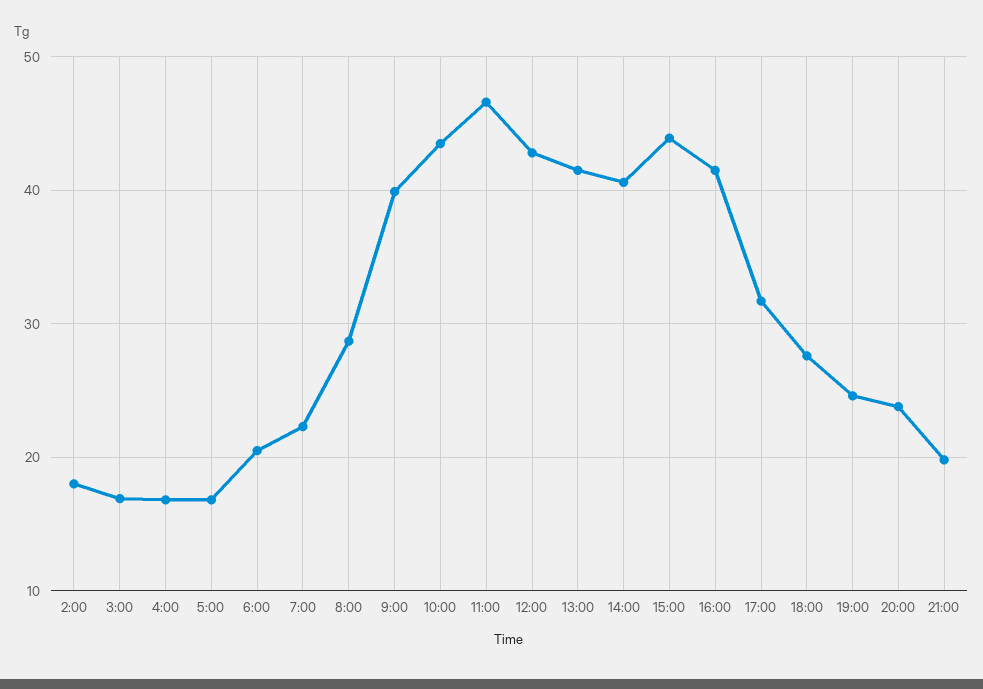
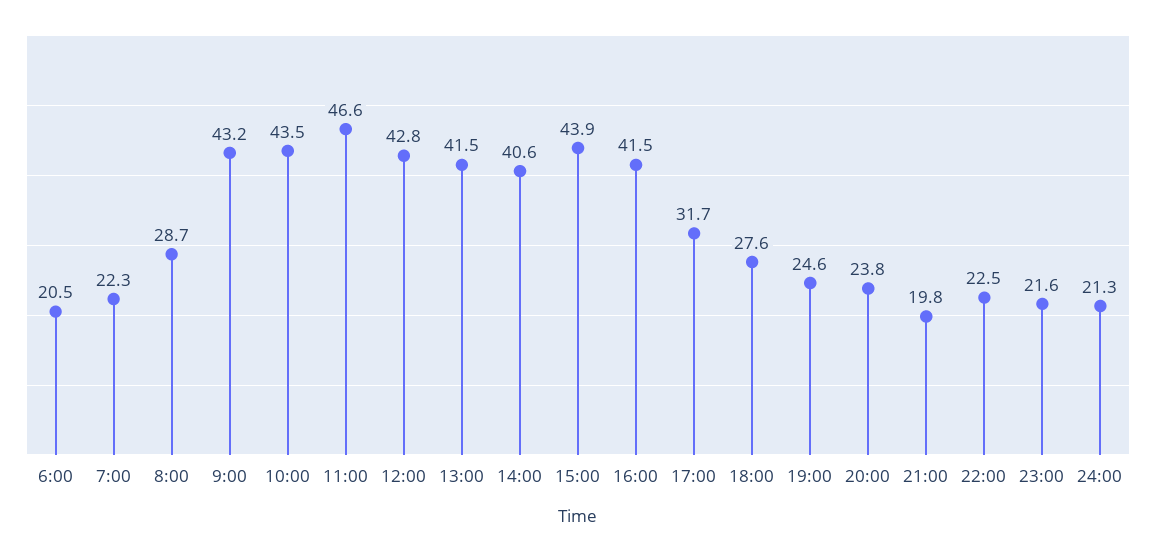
2:00: 18 -> none
3:00: 17 -> none
4:00: 17 -> none
5:00: 17 -> none
9:00: 40 -> 43.2
22:00: none -> 22.5
23:00: none -> 21.6
24:00: none -> 21.3

